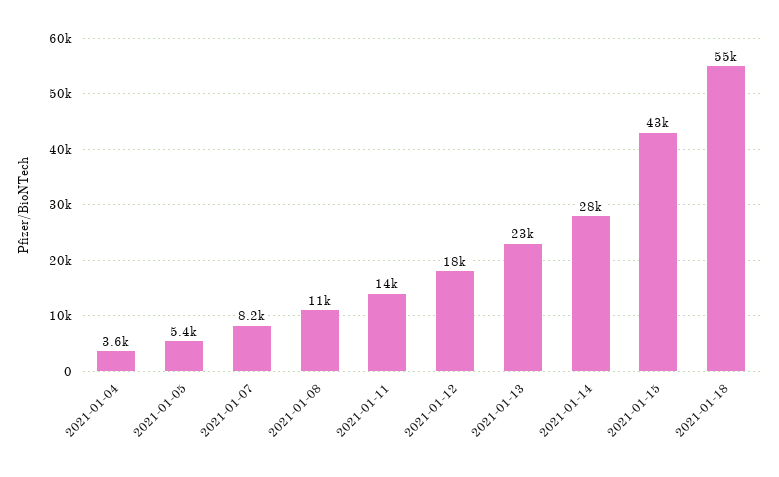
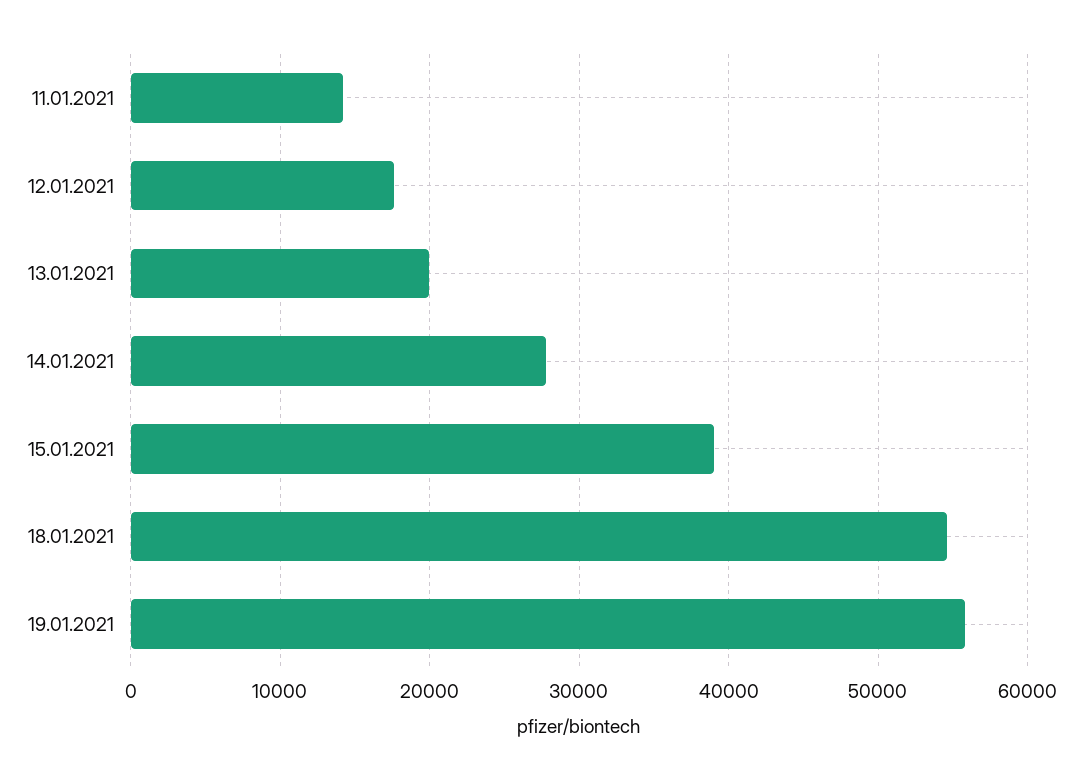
2021-01-04: 3600 -> none
2021-01-05: 5400 -> none
2021-01-07: 8200 -> none
2021-01-08: 11000 -> none
2021-01-13: 23000 -> 20000
2021-01-15: 43000 -> 39000
19.01.2021: none -> 56000

